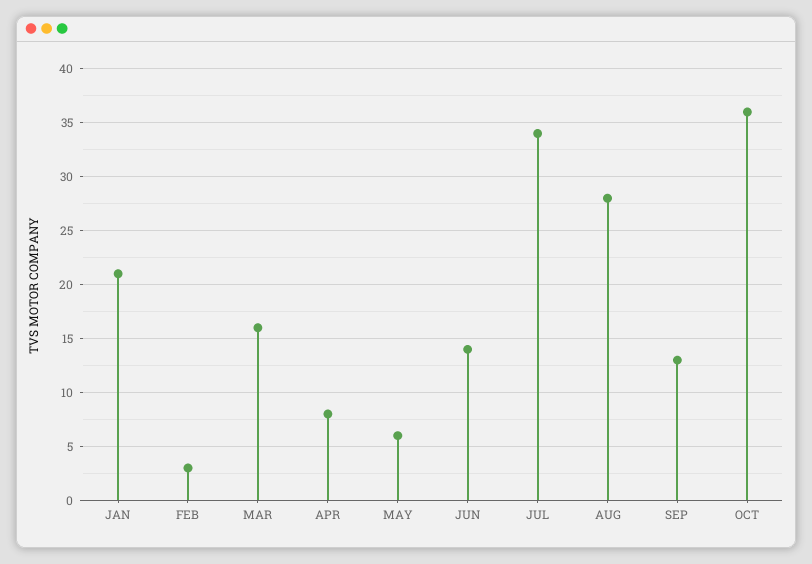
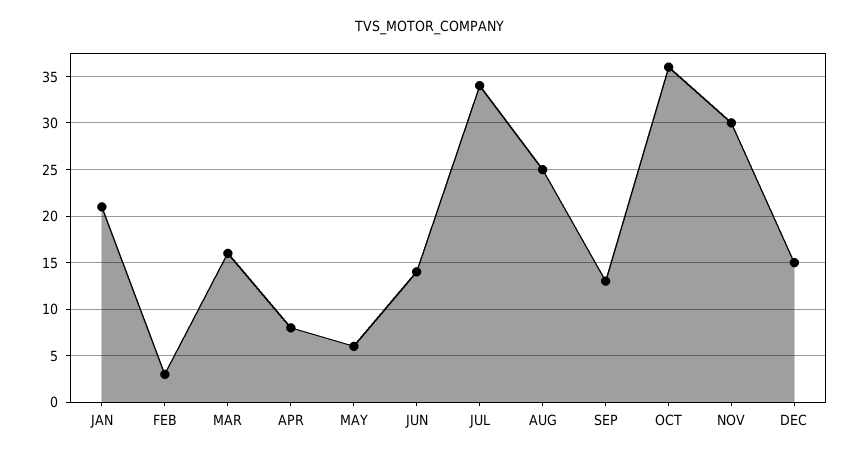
AUG: 28 -> 25
NOV: none -> 30
DEC: none -> 15

